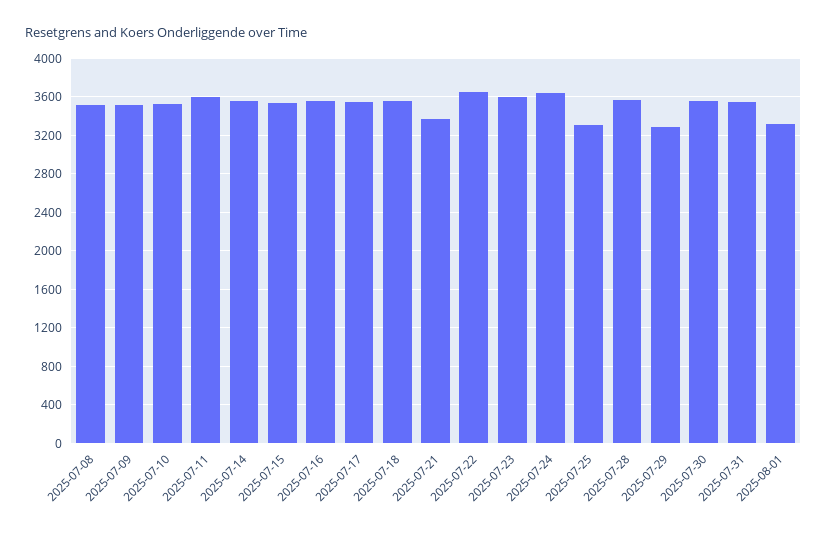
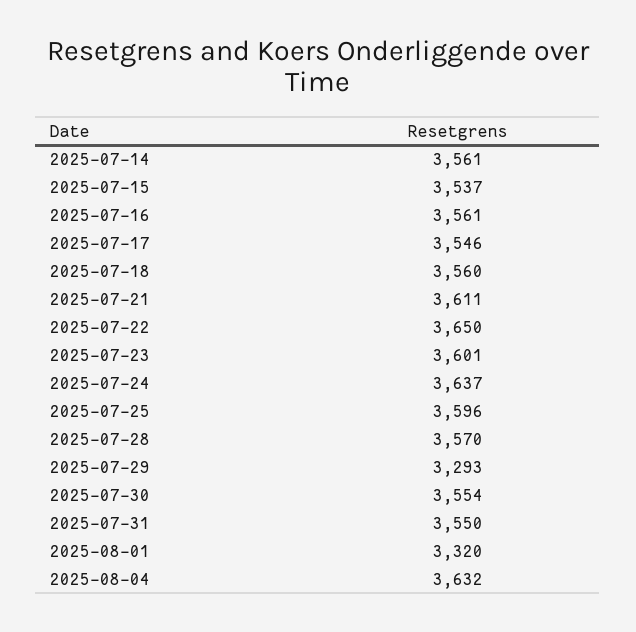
2025-07-08: 3500 -> none
2025-07-09: 3500 -> none
2025-07-10: 3500 -> none
2025-07-11: 3600 -> none
2025-07-21: 3400 -> 3611
2025-07-25: 3300 -> 3596
2025-08-04: none -> 3632

